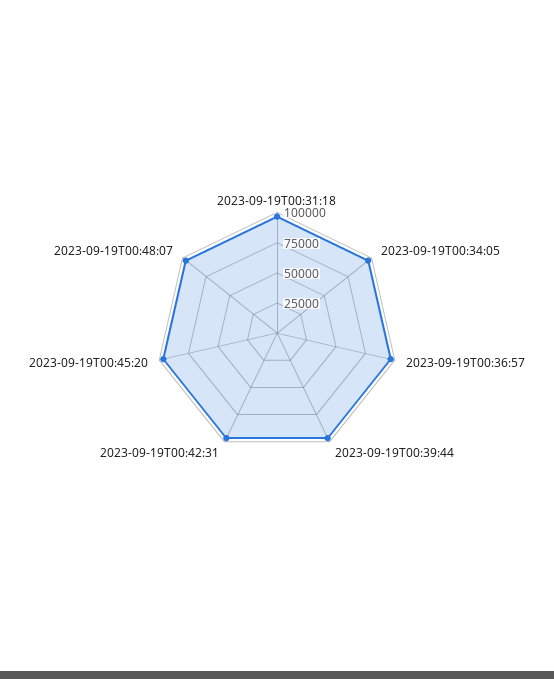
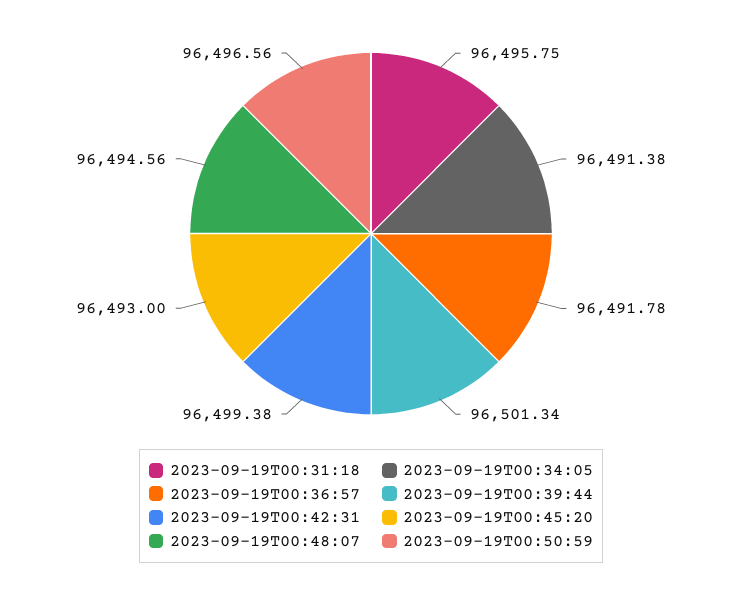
2023-09-19T00:50:59: none -> 96496.56

